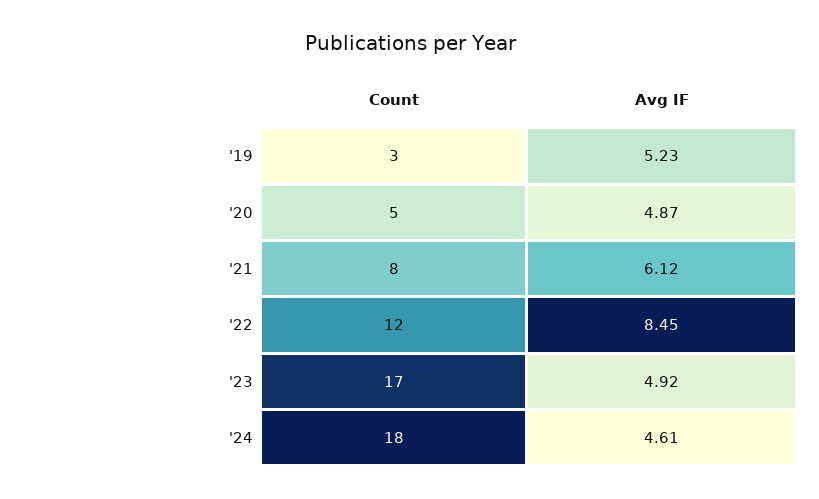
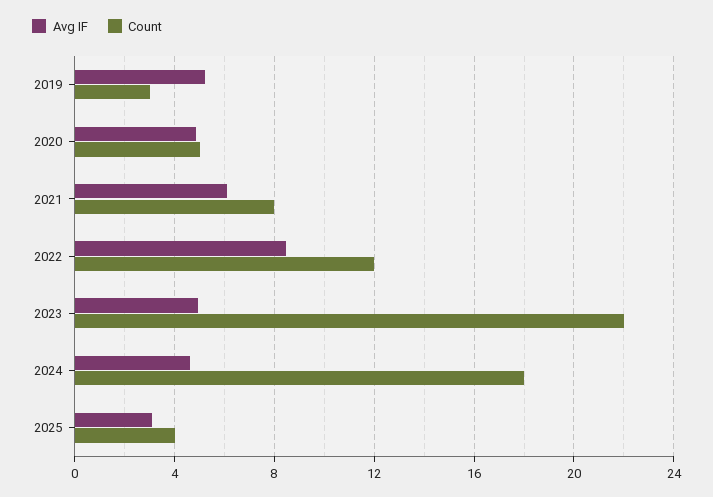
Count, '23: 17 -> 22
Avg IF, 2025: none -> 3
Count, 2025: none -> 4

